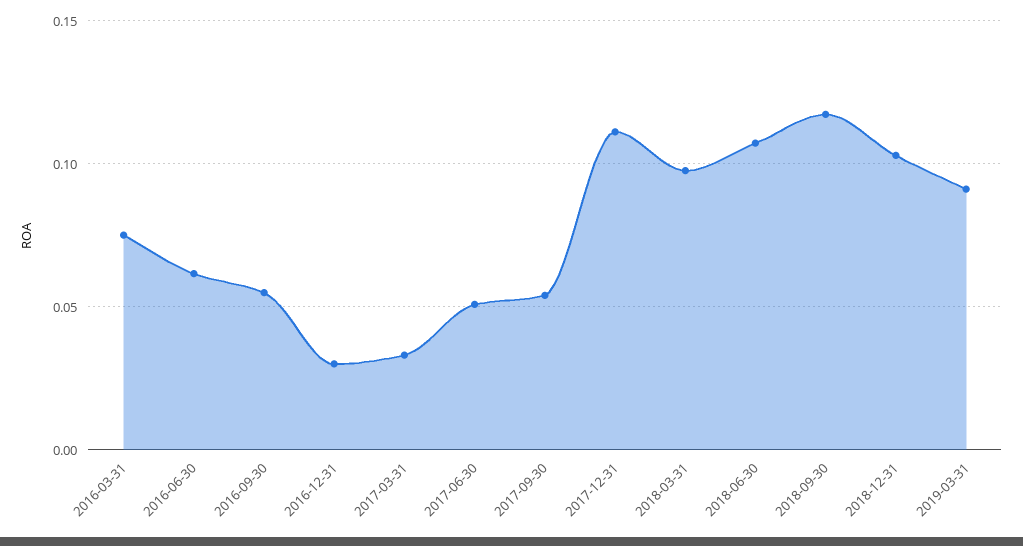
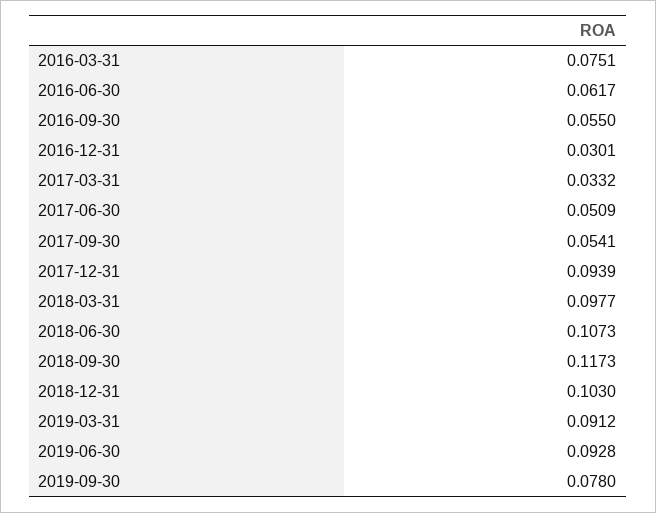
2017-12-31: 0.11 -> 0.0939
2019-06-30: none -> 0.0928
2019-09-30: none -> 0.078

